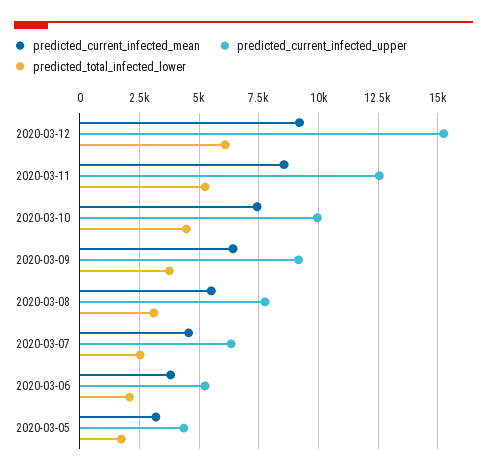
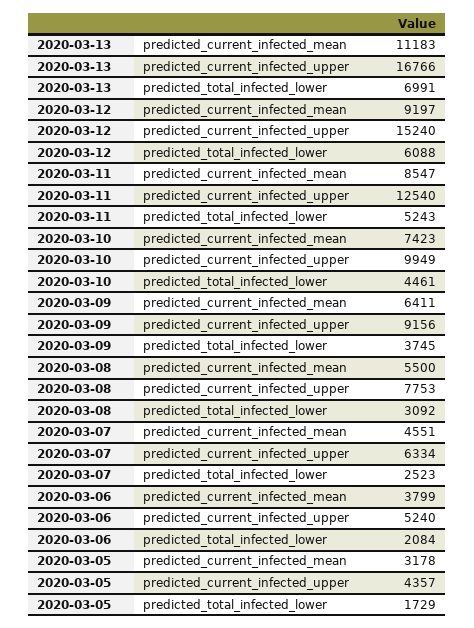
predicted_current_infected_mean, 2020-03-13: none -> 11183
predicted_current_infected_upper, 2020-03-13: none -> 16766
predicted_total_infected_lower, 2020-03-13: none -> 6991

